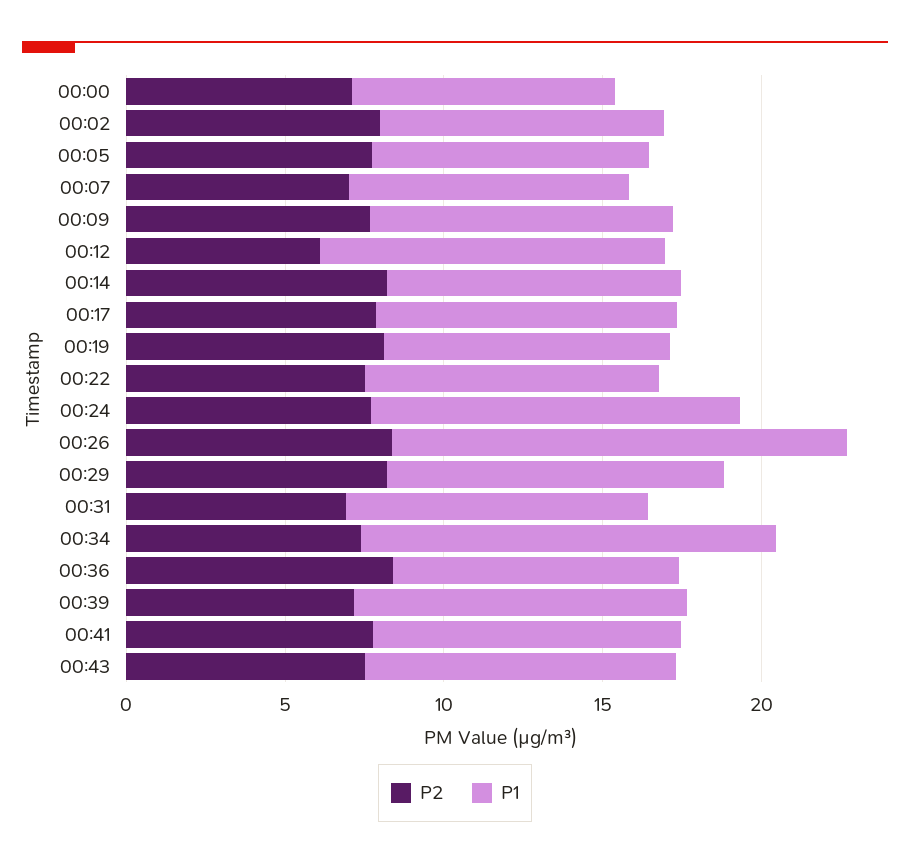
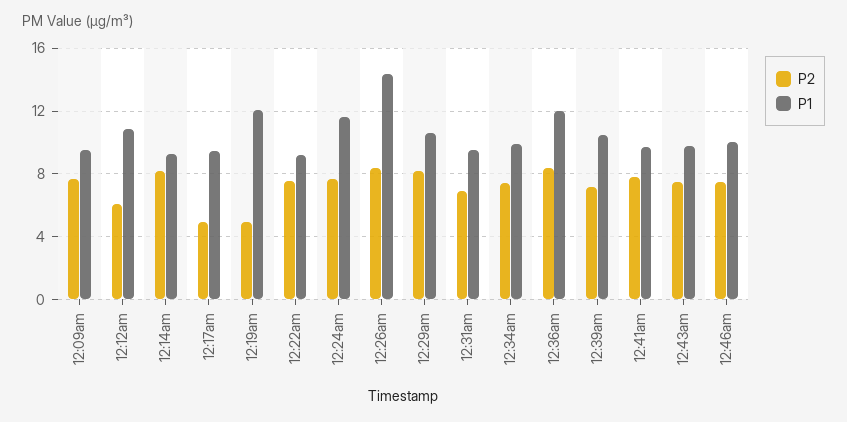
P2, 00:00: 7 -> none
P1, 00:00: 8 -> none
P2, 00:02: 8 -> none
P1, 00:02: 9 -> none
P2, 00:05: 8 -> none
P1, 00:05: 9 -> none
P2, 00:07: 7 -> none
P1, 00:07: 9 -> none
P2, 00:17: 8 -> 5
P2, 00:19: 8 -> 5
P1, 00:19: 9 -> 12
P1, 00:34: 13 -> 10
P1, 00:36: 9 -> 12
P2, 12:46am: none -> 7.5
P1, 12:46am: none -> 10

